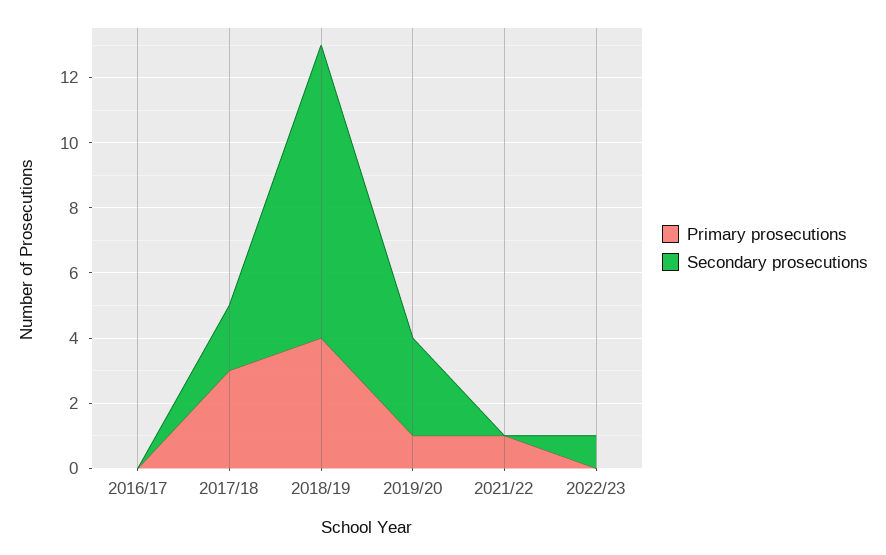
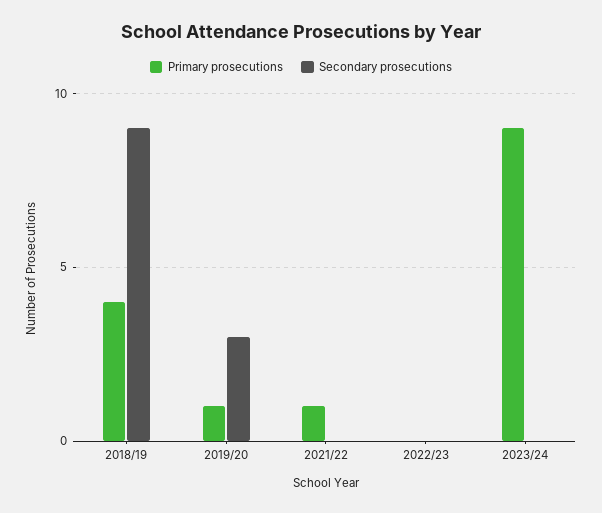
Primary prosecutions, 2016/17: 0 -> none
Secondary prosecutions, 2016/17: 0 -> none
Primary prosecutions, 2017/18: 3 -> none
Secondary prosecutions, 2017/18: 2 -> none
Secondary prosecutions, 2022/23: 1 -> 0
Primary prosecutions, 2023/24: none -> 9
Secondary prosecutions, 2023/24: none -> 0

